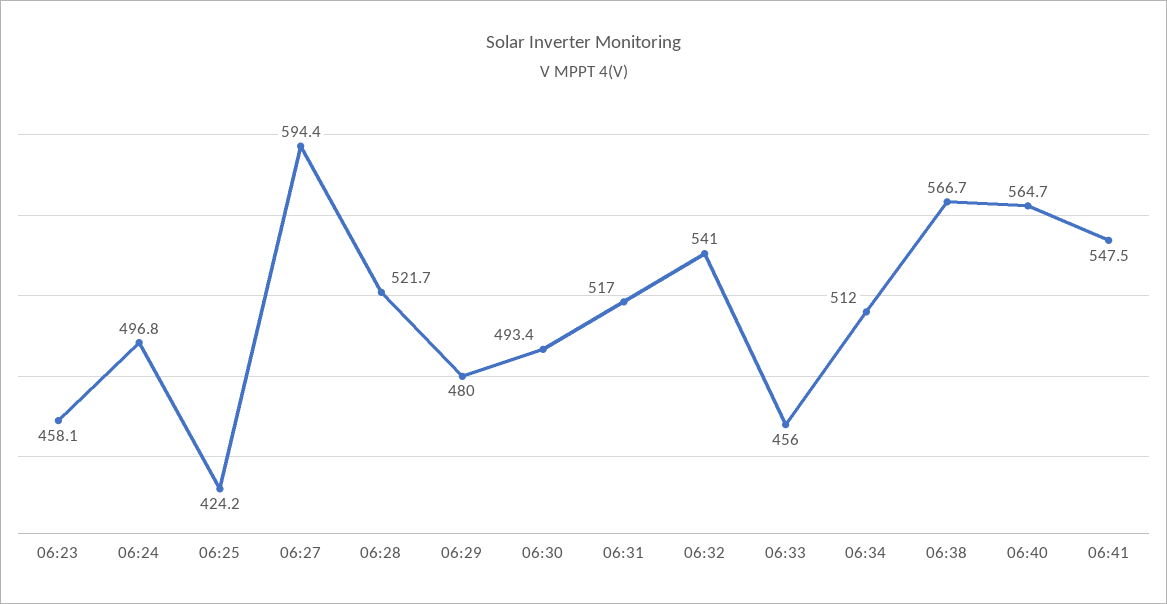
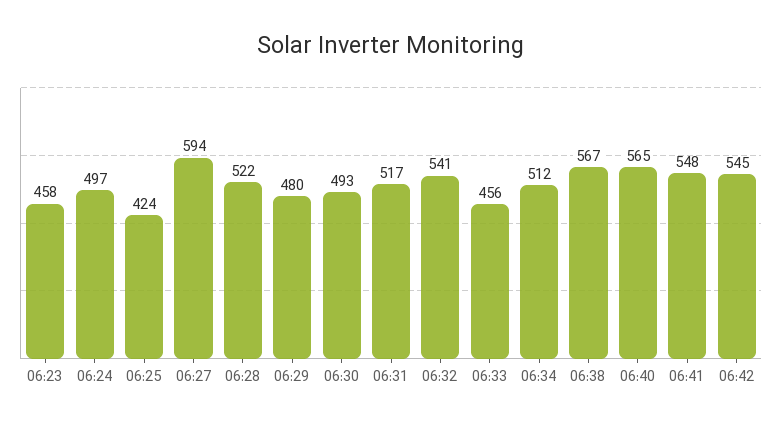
06:42: none -> 545

